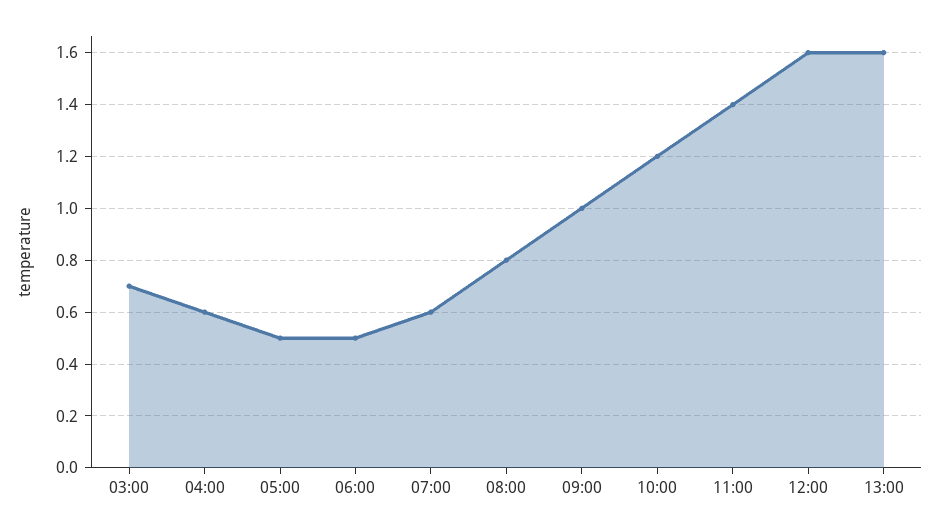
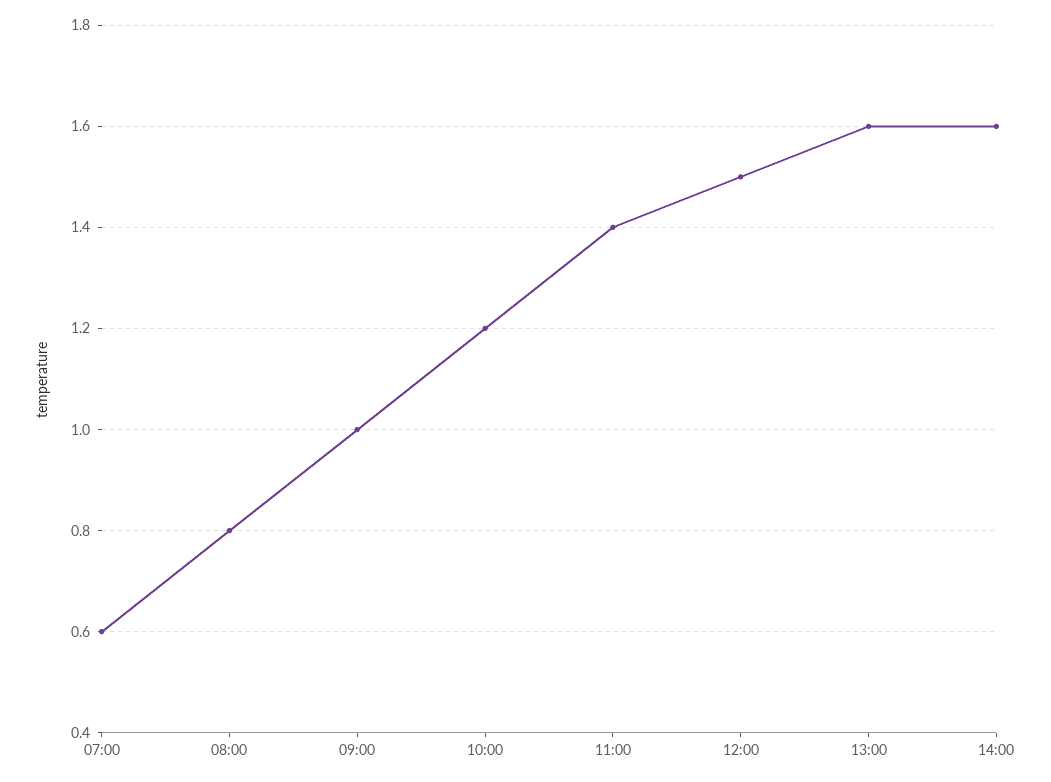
03:00: 0.7 -> none
04:00: 0.6 -> none
05:00: 0.5 -> none
06:00: 0.5 -> none
12:00: 1.6 -> 1.5
14:00: none -> 1.6

